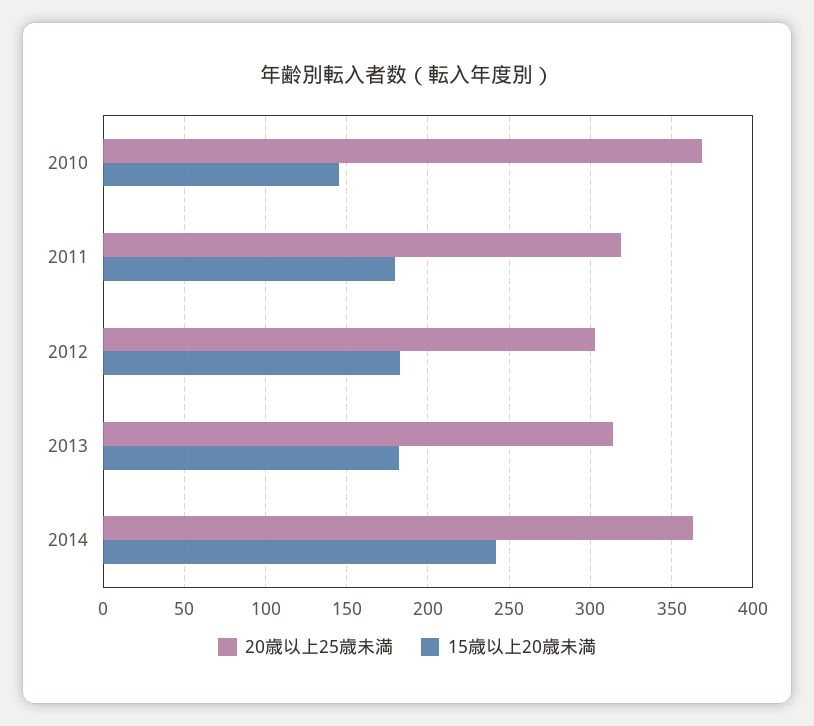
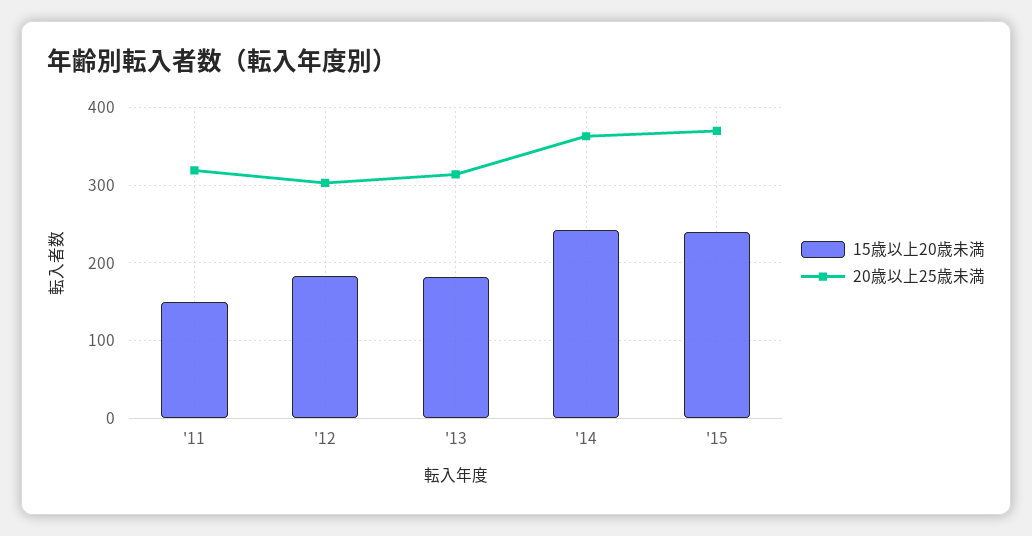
20歳以上25歳未満, 2010: 370 -> none
15歳以上20歳未満, 2010: 145 -> none
15歳以上20歳未満, 2011: 180 -> 150
15歳以上20歳未満, '15: none -> 240
20歳以上25歳未満, '15: none -> 370

